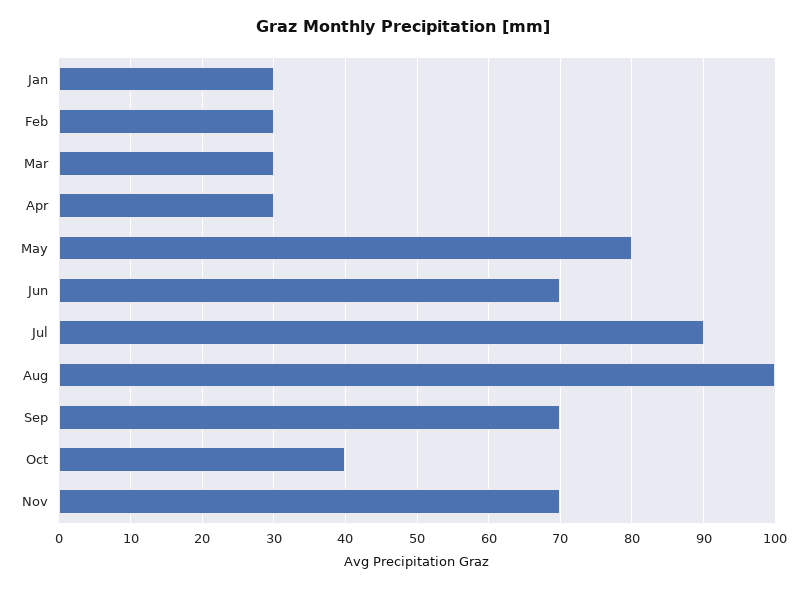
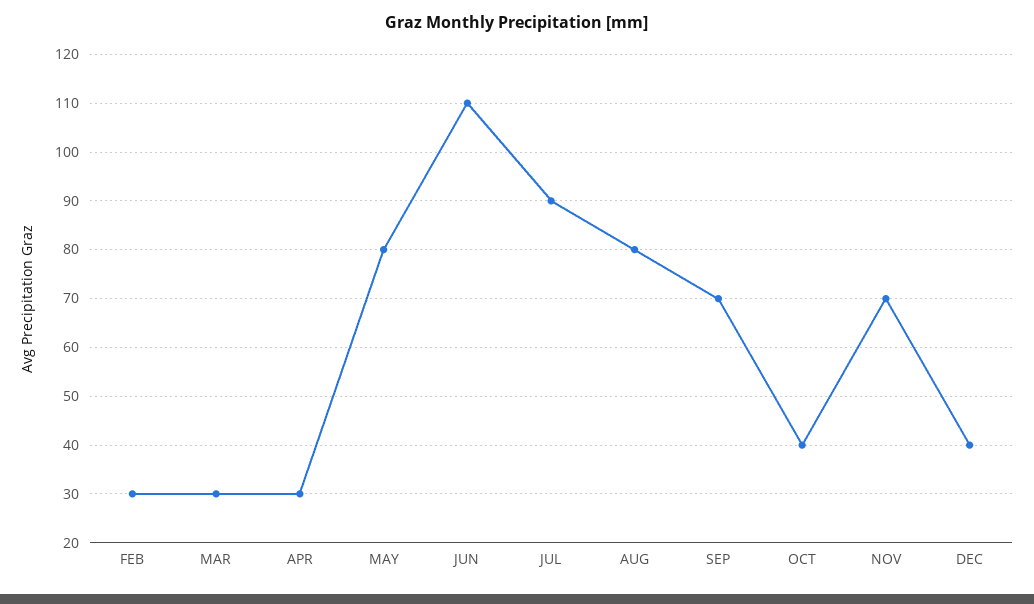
Jan: 30 -> none
Jun: 70 -> 110
Aug: 100 -> 80
DEC: none -> 40

